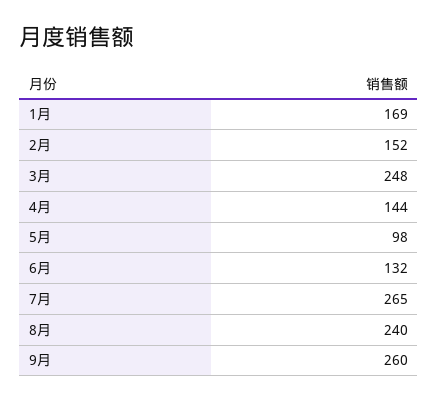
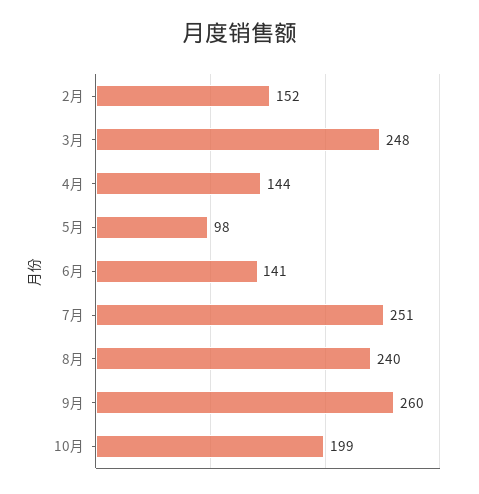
1月: 169 -> none
6月: 132 -> 141
7月: 265 -> 251
10月: none -> 199

